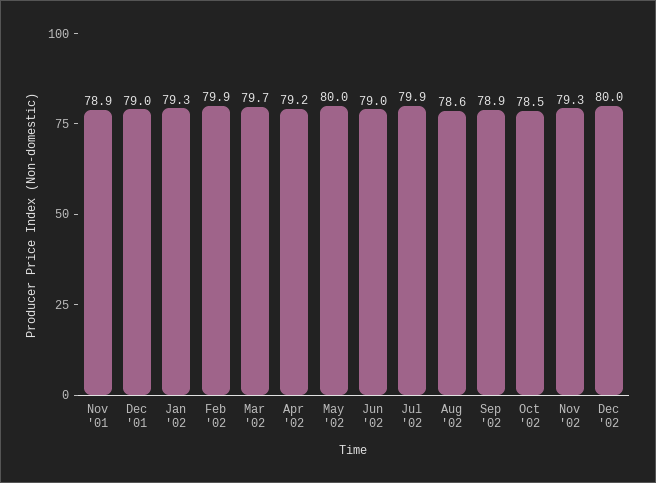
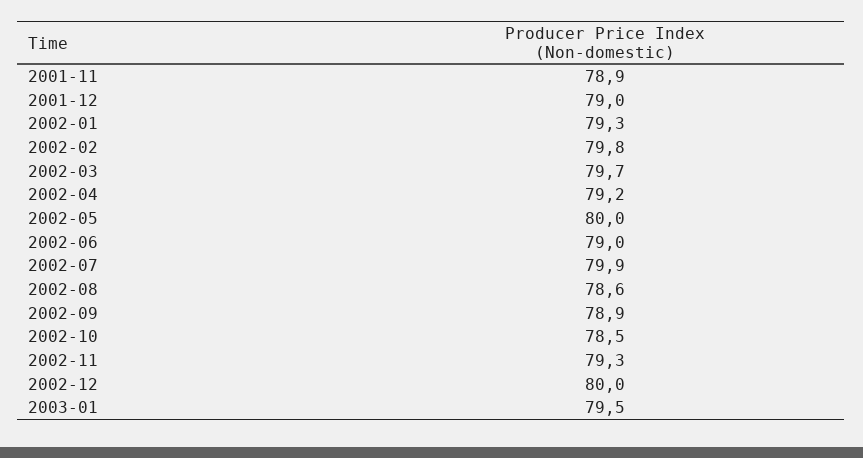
Feb '02: 79.9 -> 79.8
2003-01: none -> 79.5

